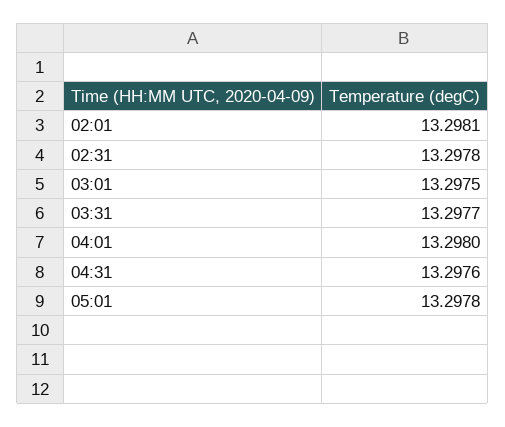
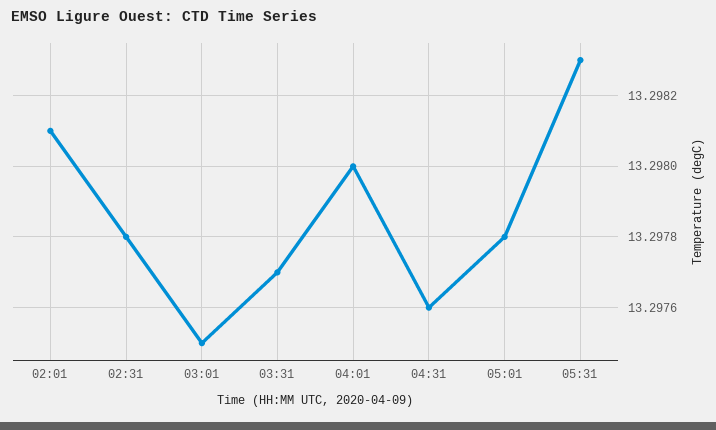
05:31: none -> 13.2983

